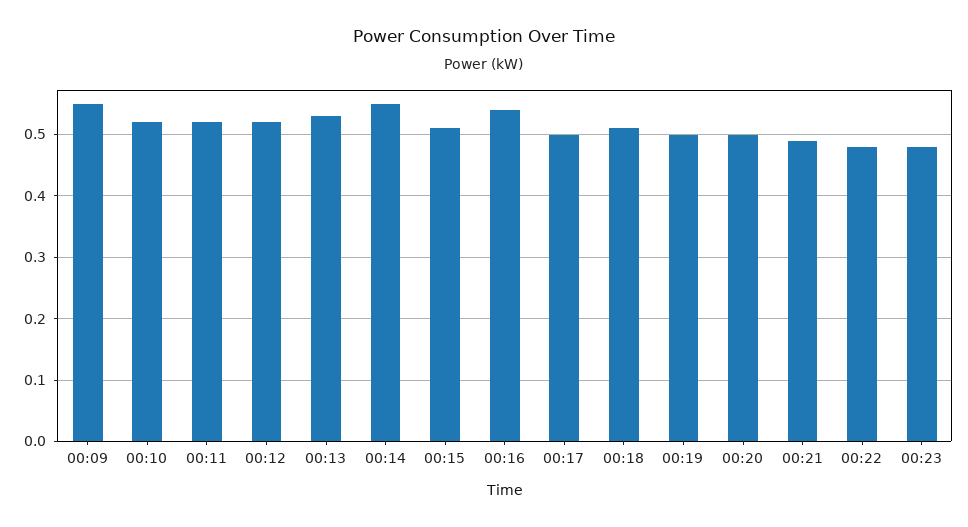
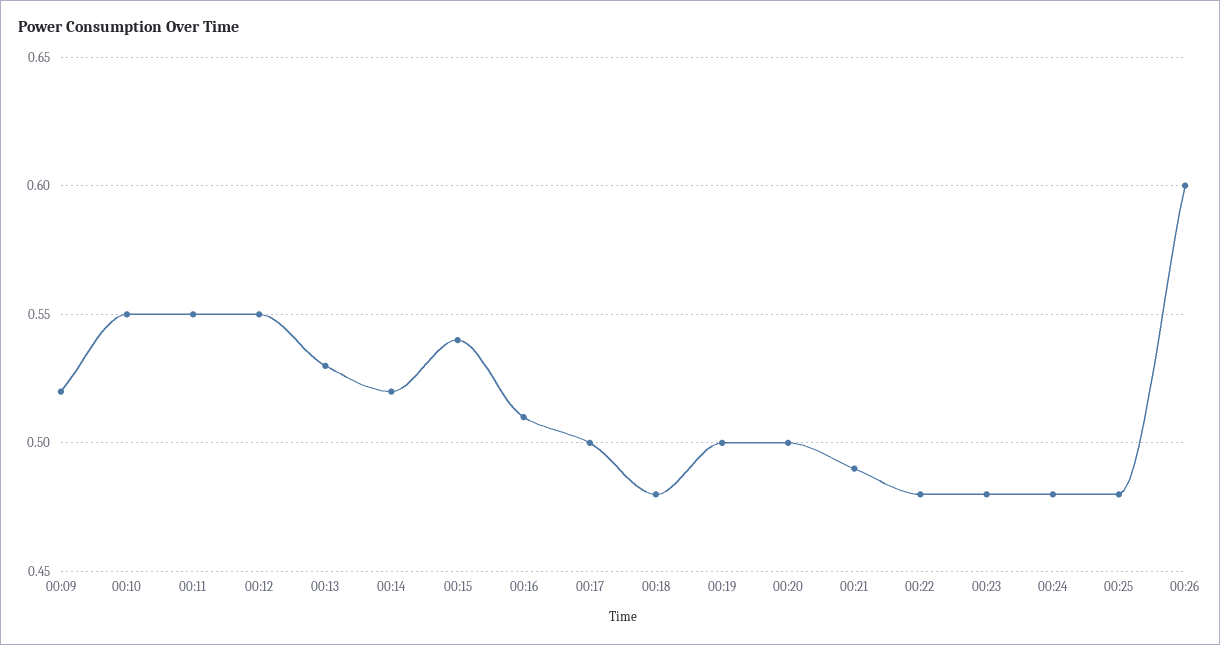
00:09: 0.55 -> 0.52
00:10: 0.52 -> 0.55
00:11: 0.52 -> 0.55
00:12: 0.52 -> 0.55
00:14: 0.55 -> 0.52
00:15: 0.51 -> 0.54
00:16: 0.54 -> 0.51
00:18: 0.51 -> 0.48
00:24: none -> 0.48
00:25: none -> 0.48
00:26: none -> 0.6

